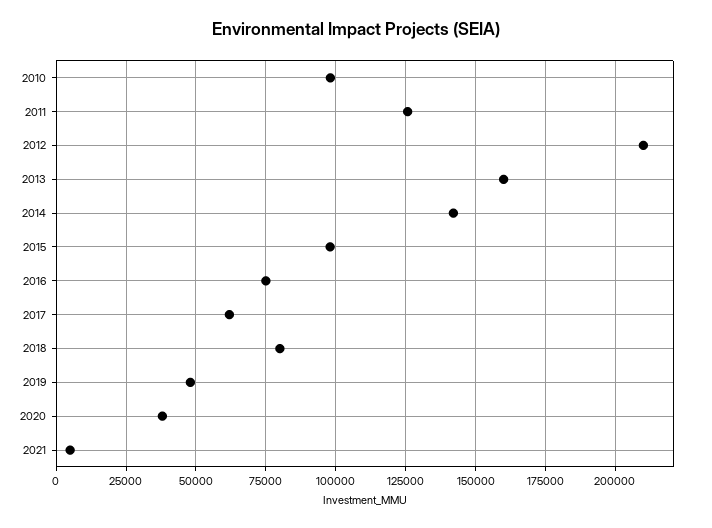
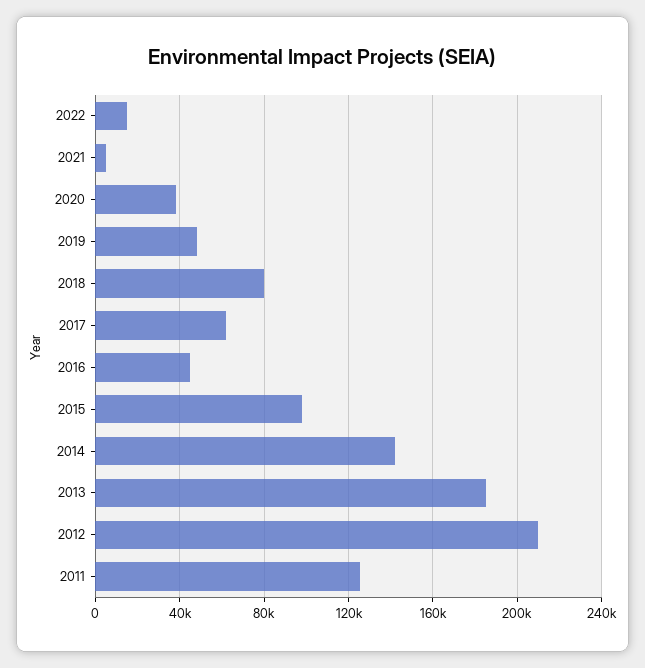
2010: 97500 -> none
2013: 160000 -> 185000
2016: 75000 -> 45000
2022: none -> 15000

